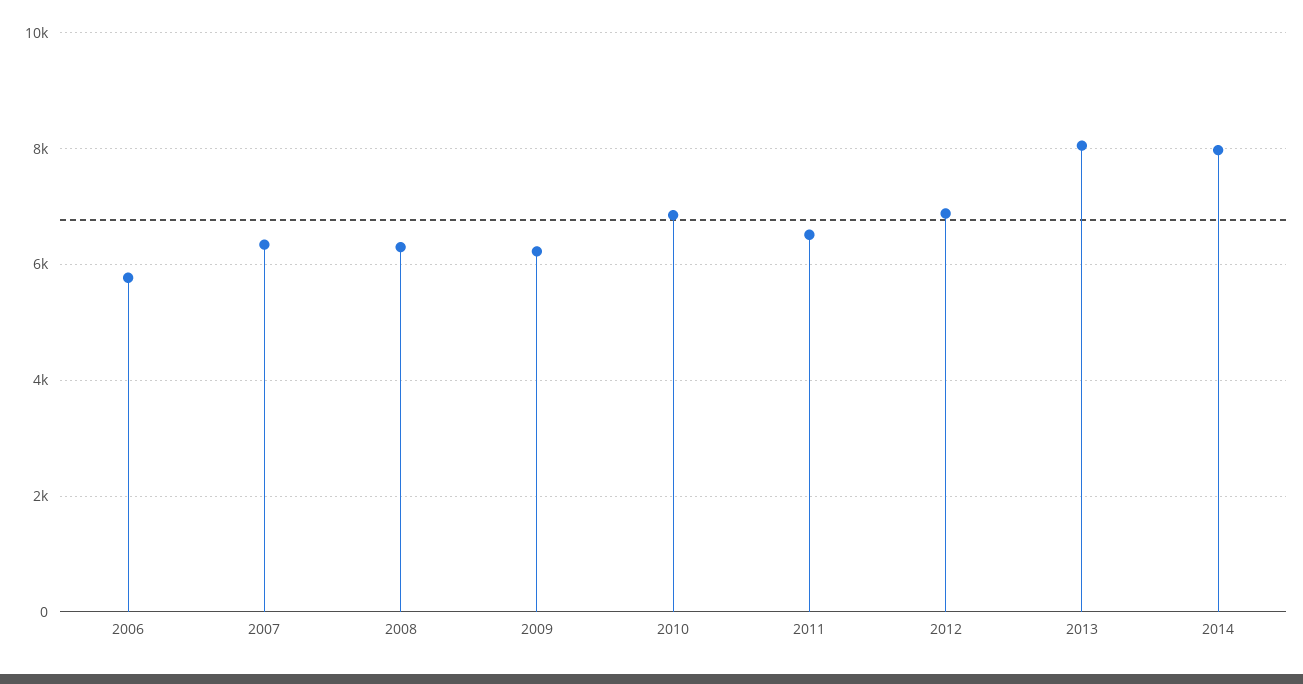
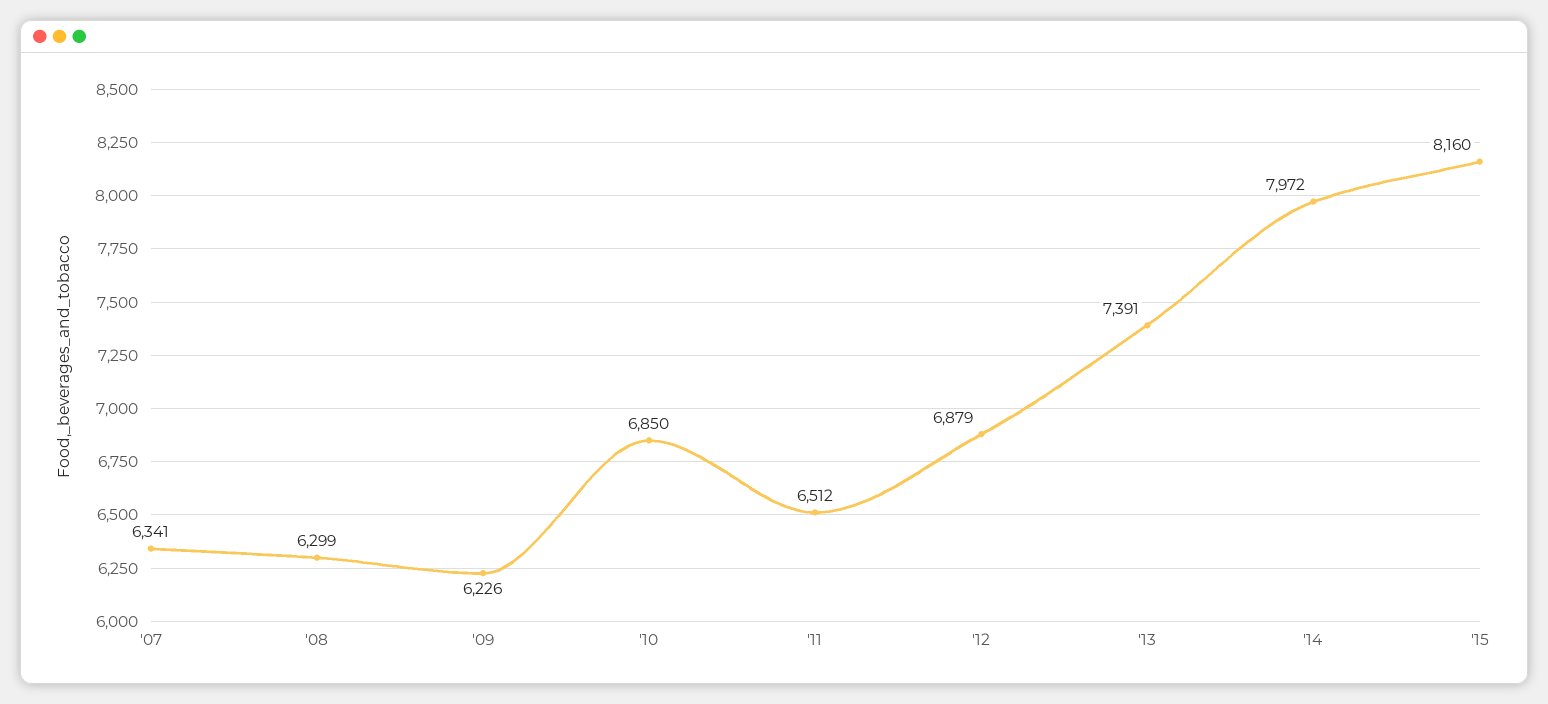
2006: 5800 -> none
2013: 8000 -> 7391
'15: none -> 8160

